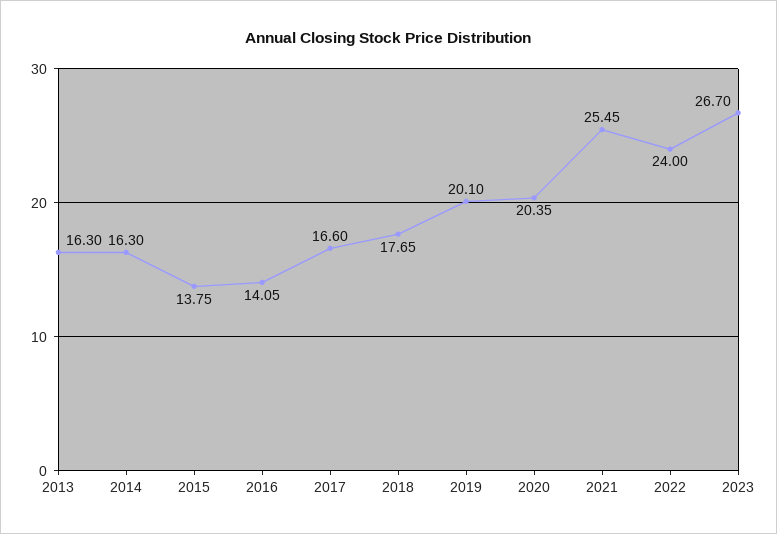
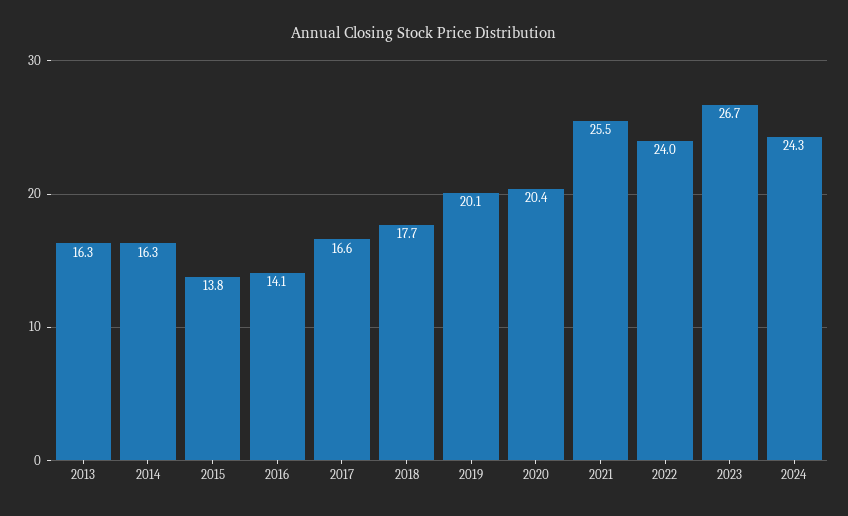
2024: none -> 24.3

